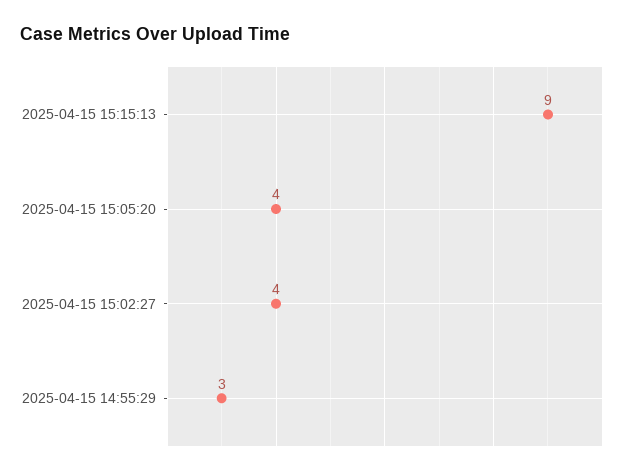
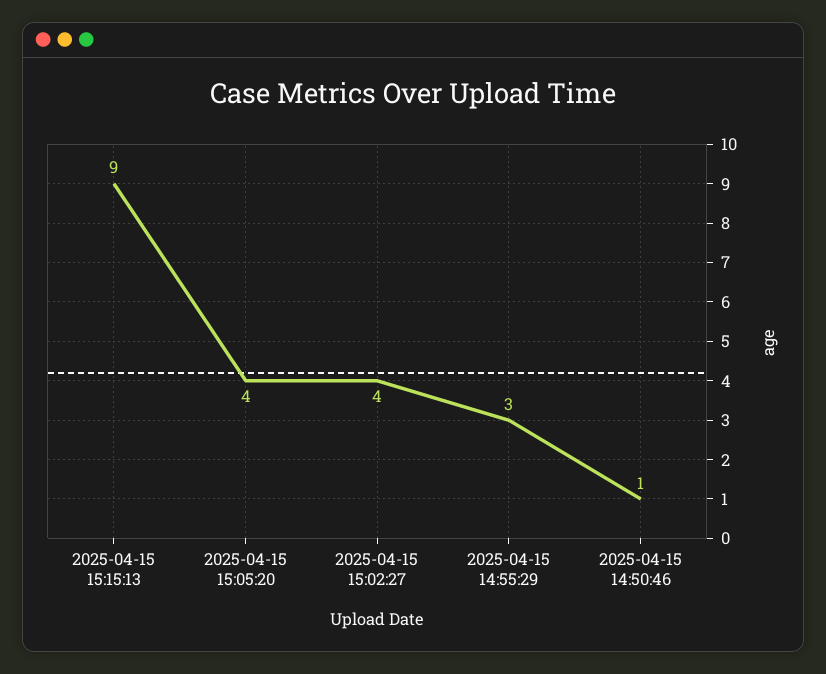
2025-04-15 14:50:46: none -> 1

